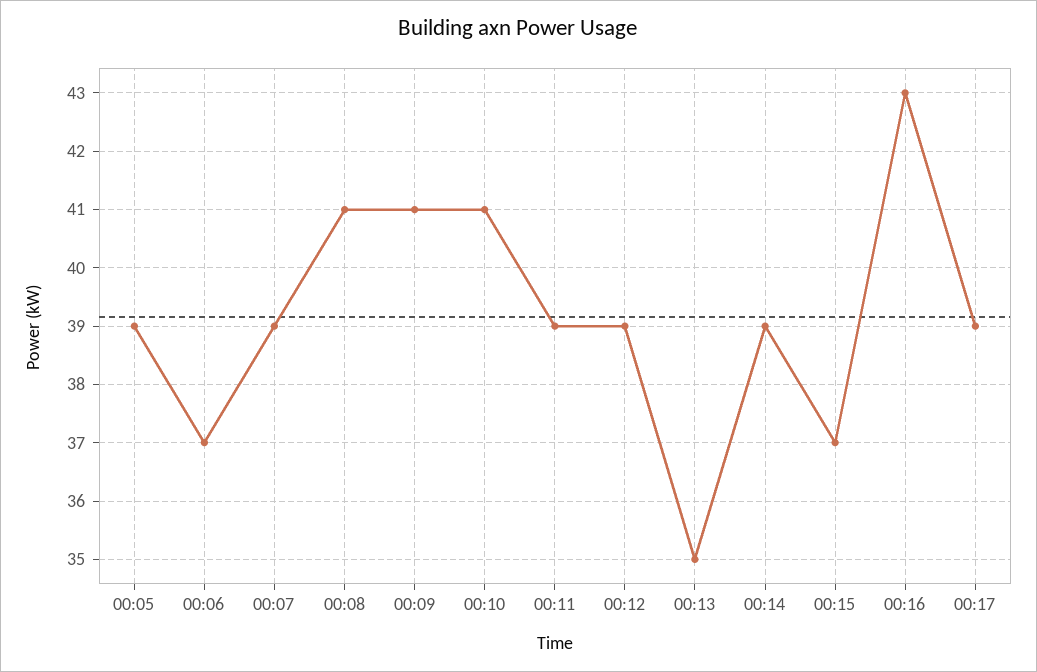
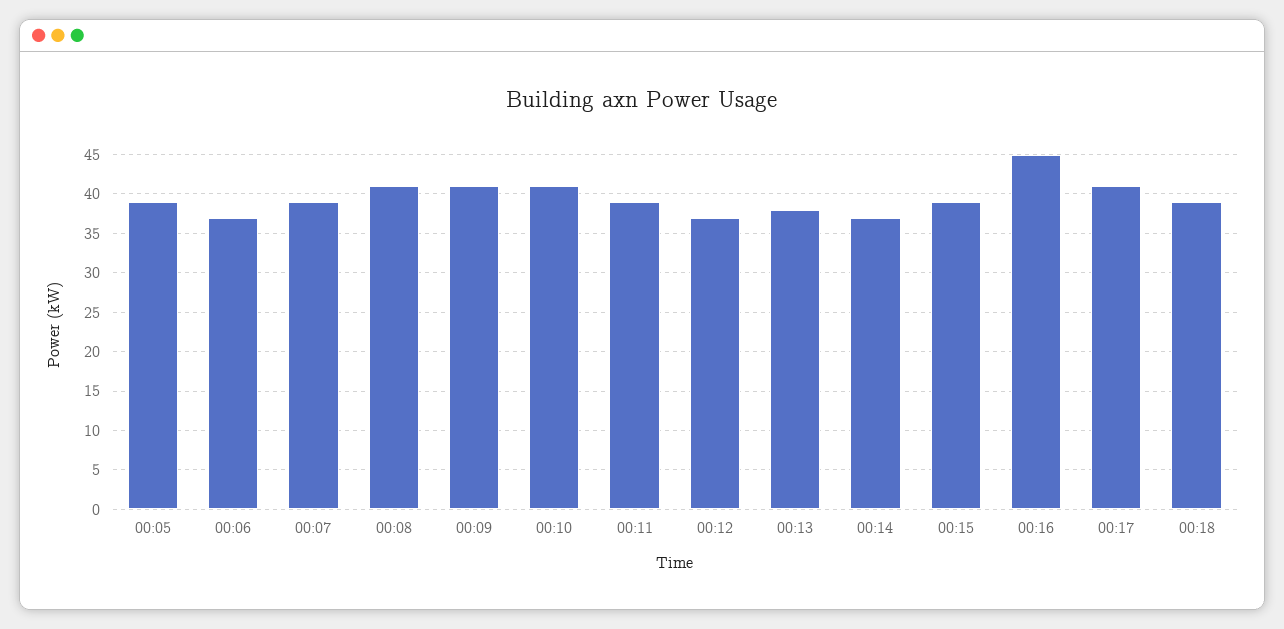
00:12: 39 -> 37
00:13: 35 -> 38
00:14: 39 -> 37
00:15: 37 -> 39
00:16: 43 -> 45
00:17: 39 -> 41
00:18: none -> 39

